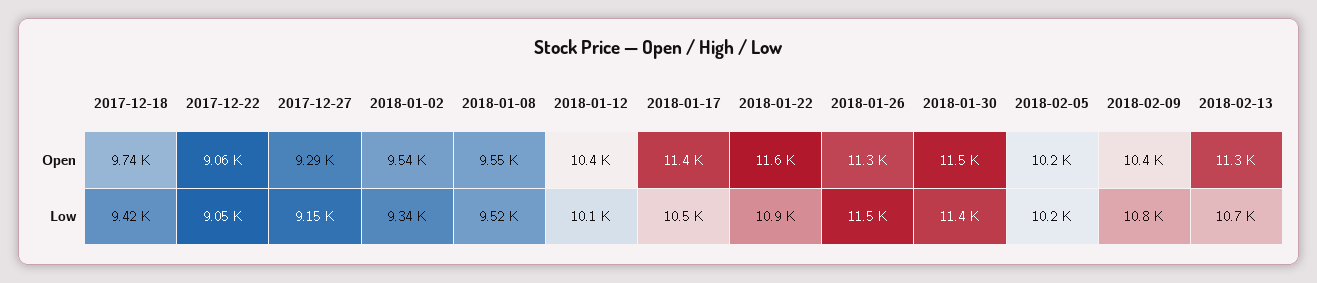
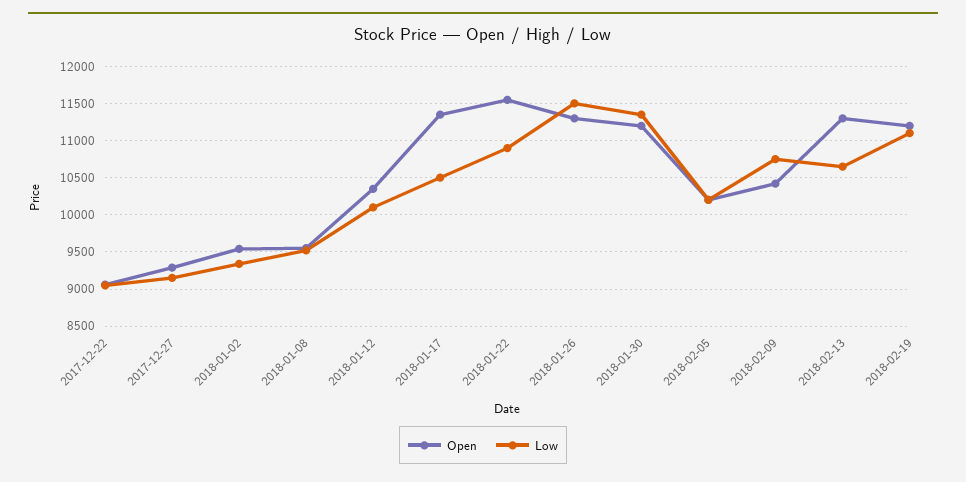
Open, 2017-12-18: 9740 -> none
Open, 2018-01-30: 11500 -> 11200
Low, 2017-12-18: 9420 -> none
Open, 2018-02-19: none -> 11200
Low, 2018-02-19: none -> 11100

